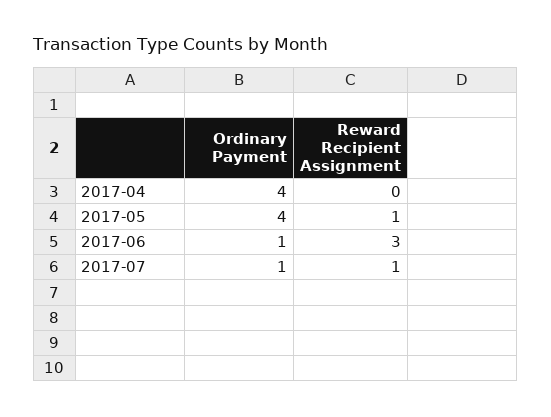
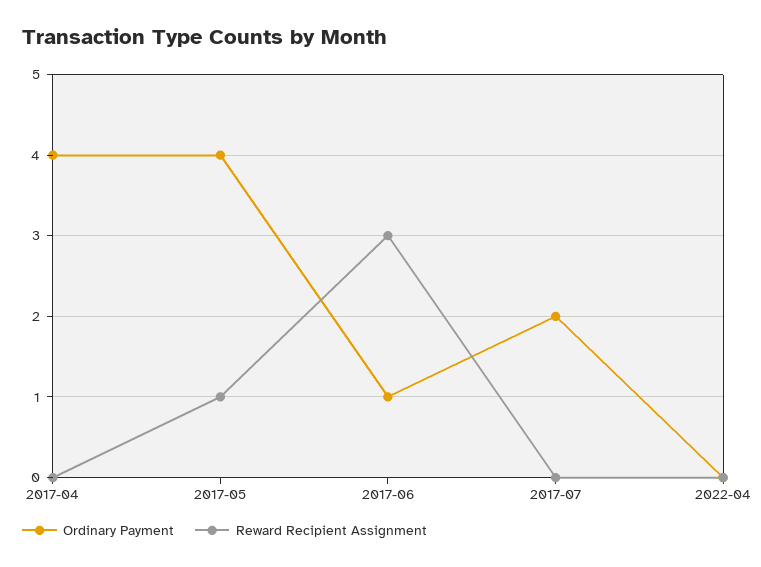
Ordinary Payment, 2017-07: 1 -> 2
Reward Recipient Assignment, 2017-07: 1 -> 0
Ordinary Payment, 2022-04: none -> 0
Reward Recipient Assignment, 2022-04: none -> 0

